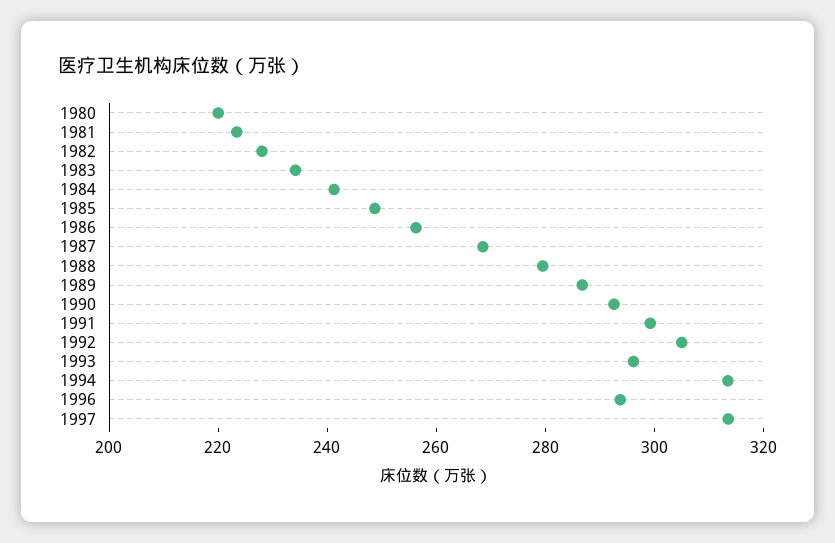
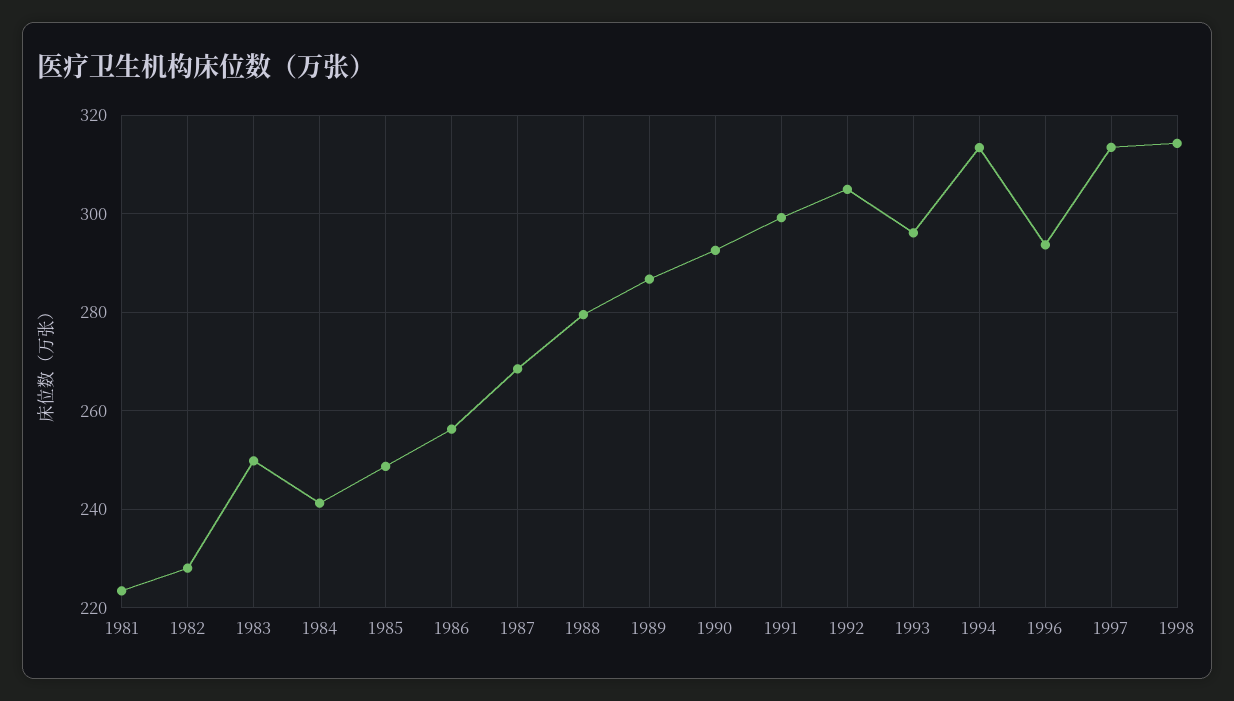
1980: 220 -> none
1983: 235 -> 250
1998: none -> 314

